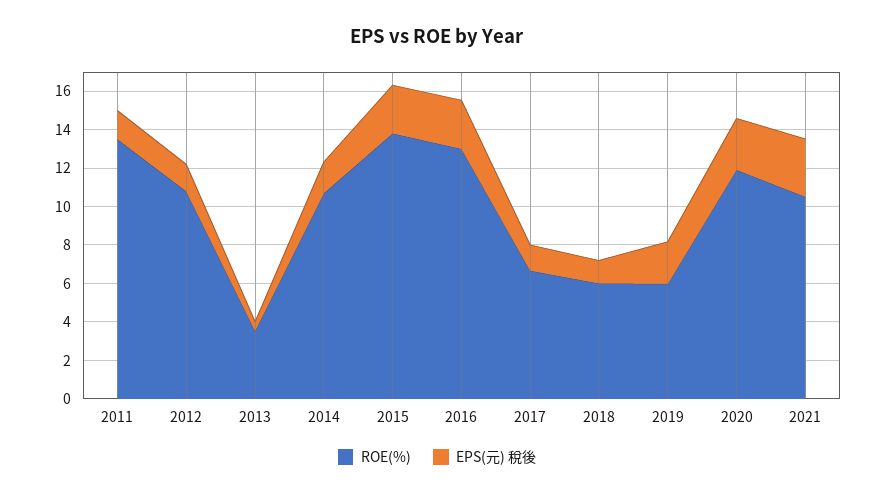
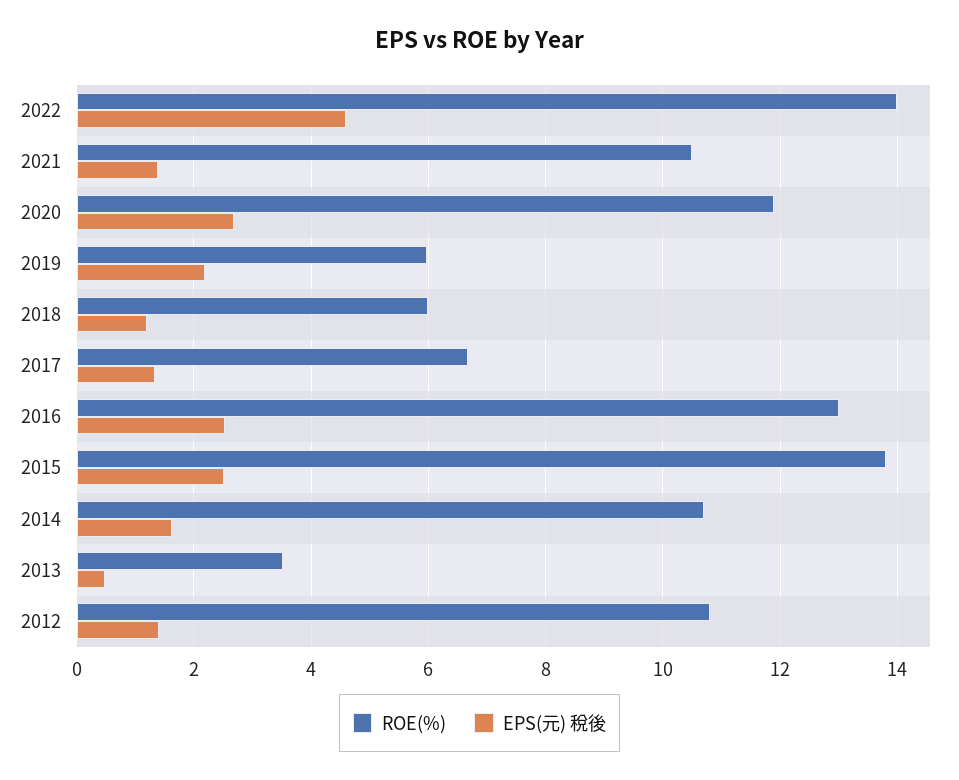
ROE(%), 2011: 13.5 -> none
EPS(元) 稅後, 2011: 1.5 -> none
EPS(元) 稅後, 2021: 3 -> 1.4
ROE(%), 2022: none -> 14
EPS(元) 稅後, 2022: none -> 4.6

